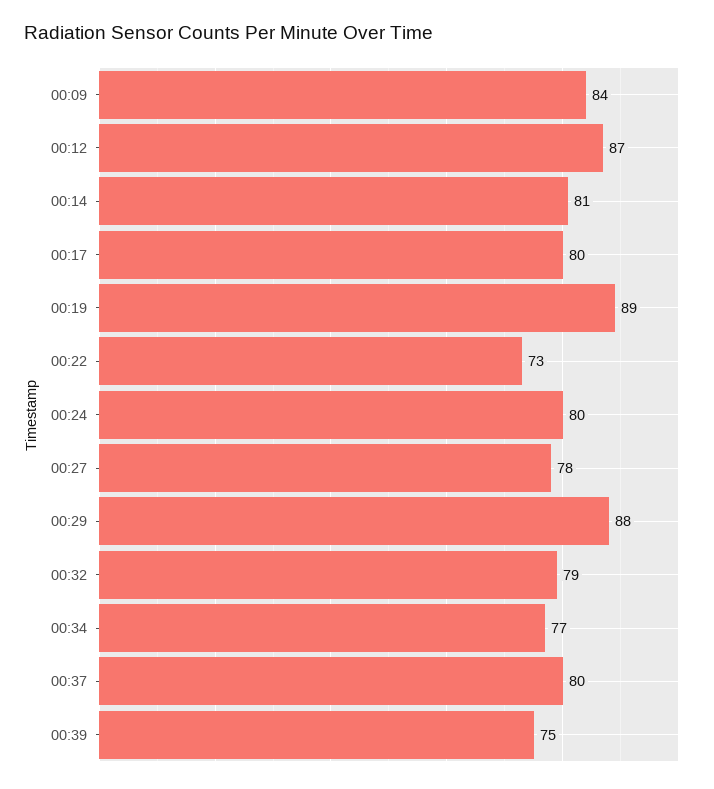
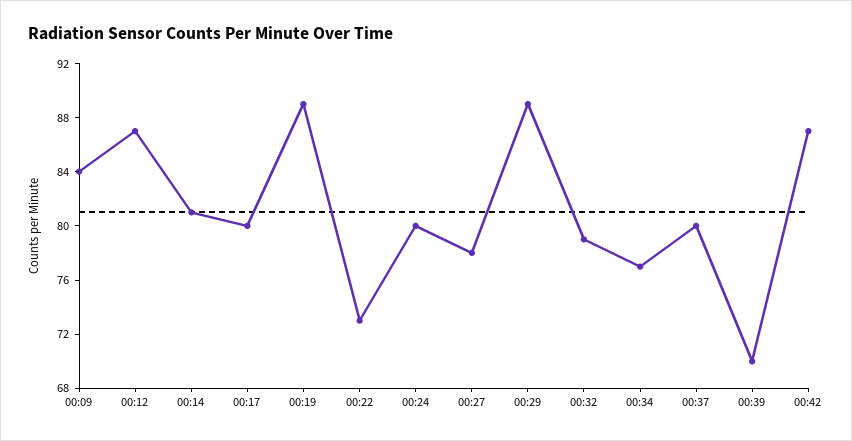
00:29: 88 -> 89
00:39: 75 -> 70
00:42: none -> 87

